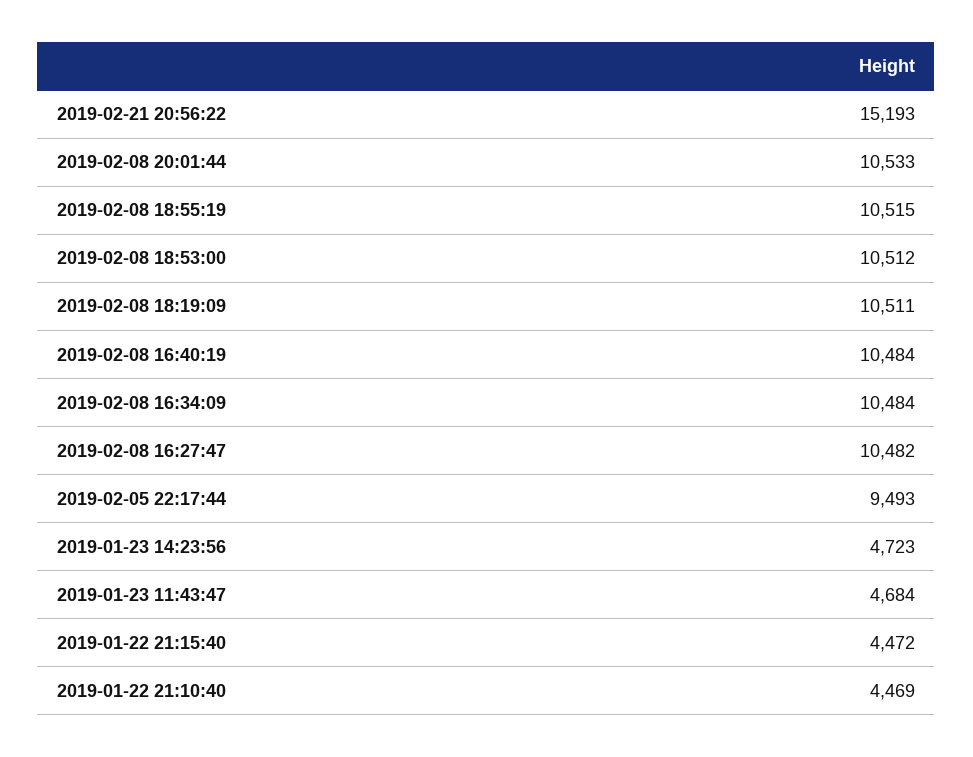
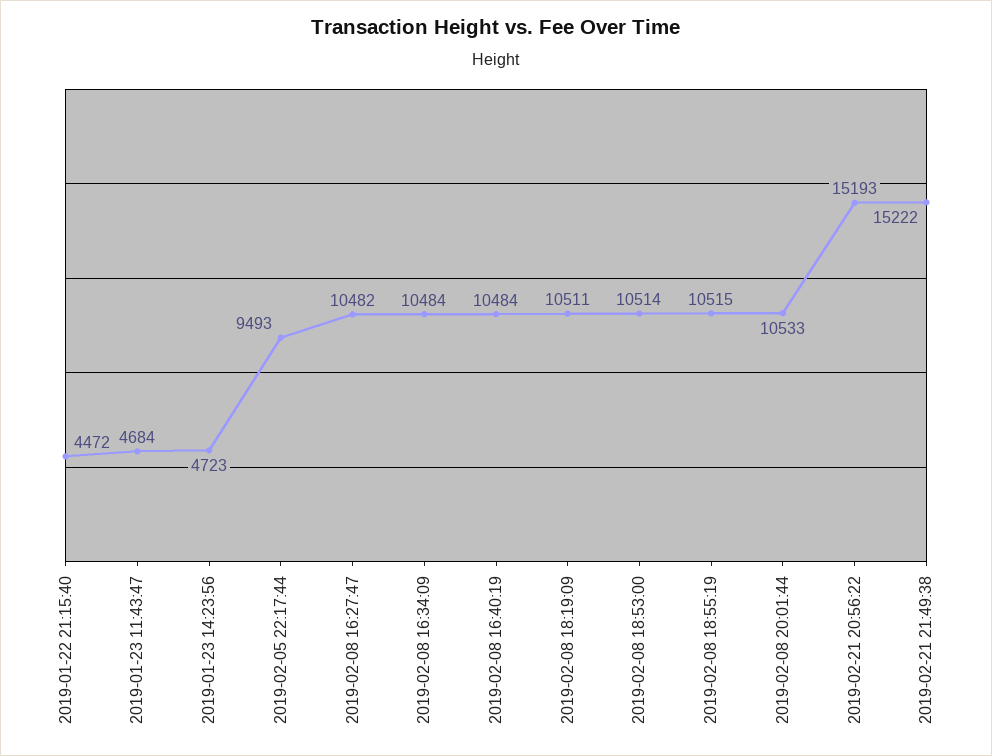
2019-02-08 18:53:00: 10512 -> 10514
2019-01-22 21:10:40: 4469 -> none
2019-02-21 21:49:38: none -> 15222

